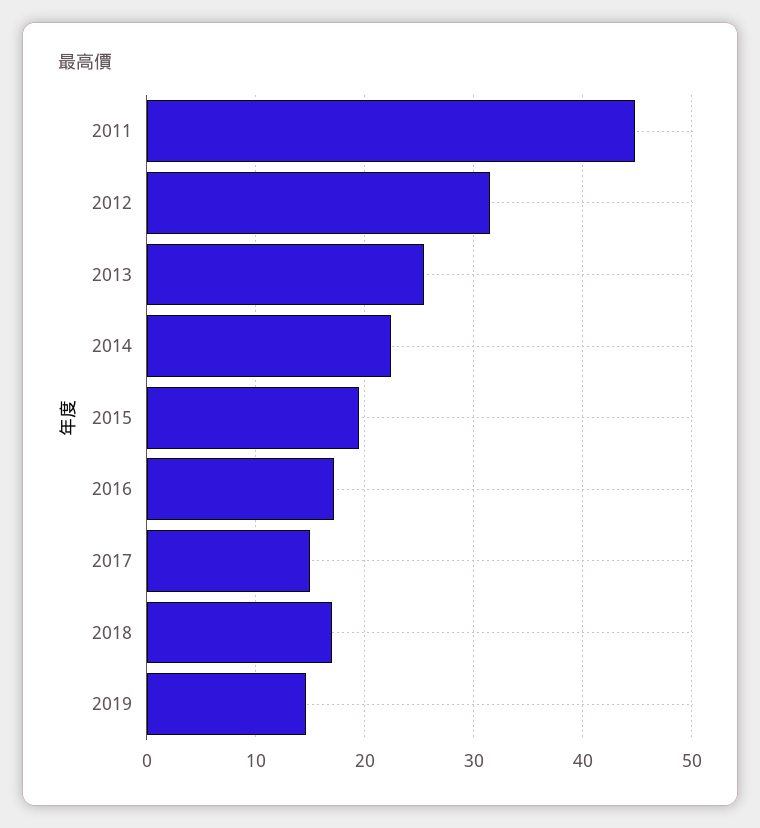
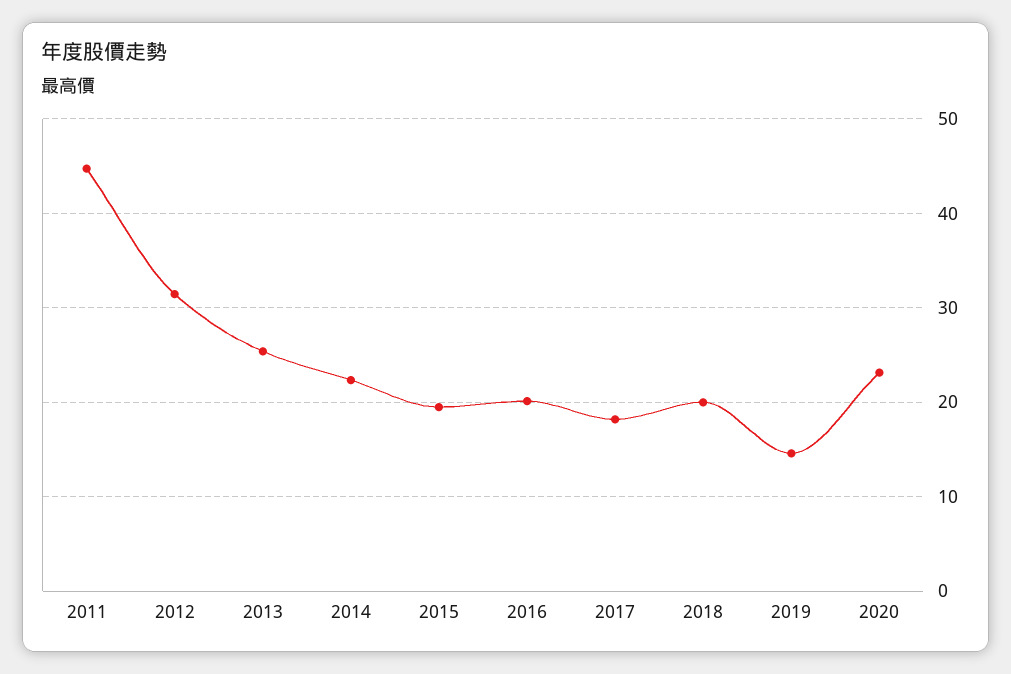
2016: 17 -> 20
2017: 15 -> 18
2018: 17 -> 20
2020: none -> 23

